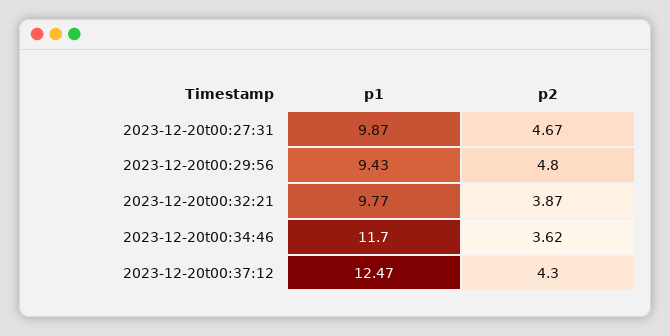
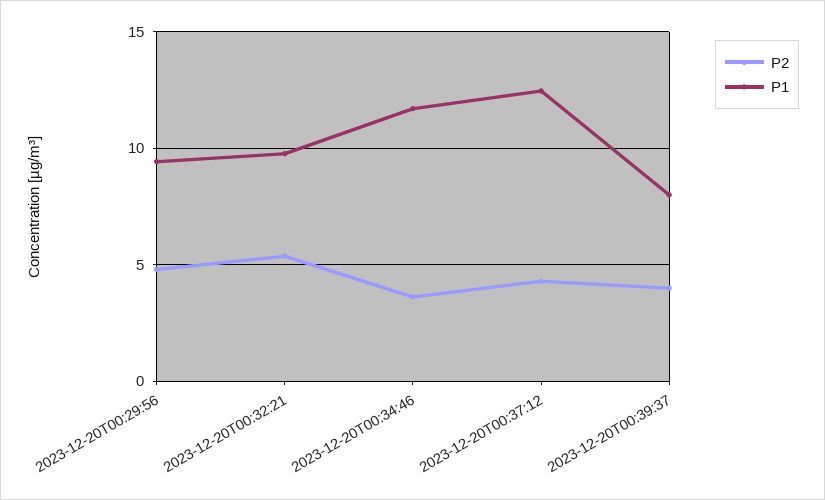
p1, 2023-12-20t00:27:31: 9.87 -> none
p2, 2023-12-20t00:27:31: 4.67 -> none
p2, 2023-12-20t00:32:21: 3.87 -> 5.5
p2, 2023-12-20T00:39:37: none -> 4
p1, 2023-12-20T00:39:37: none -> 8

